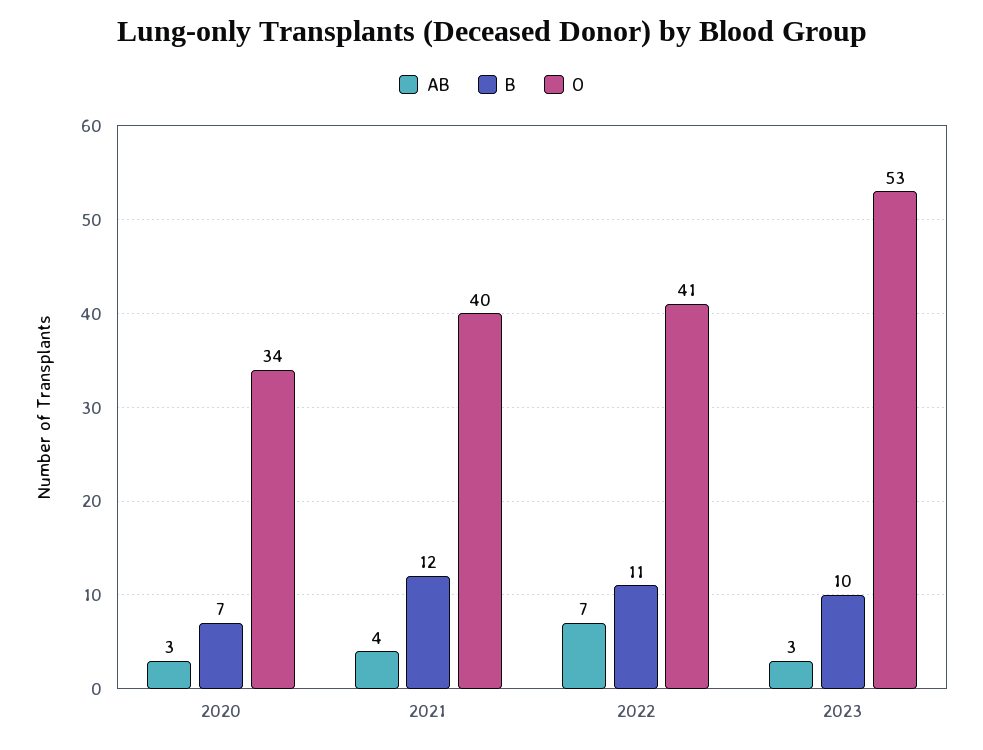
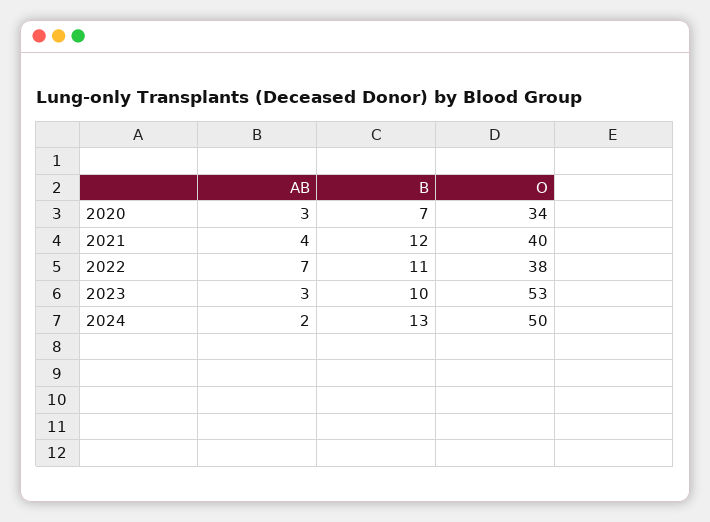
O, 2022: 41 -> 38
AB, 2024: none -> 2
B, 2024: none -> 13
O, 2024: none -> 50

